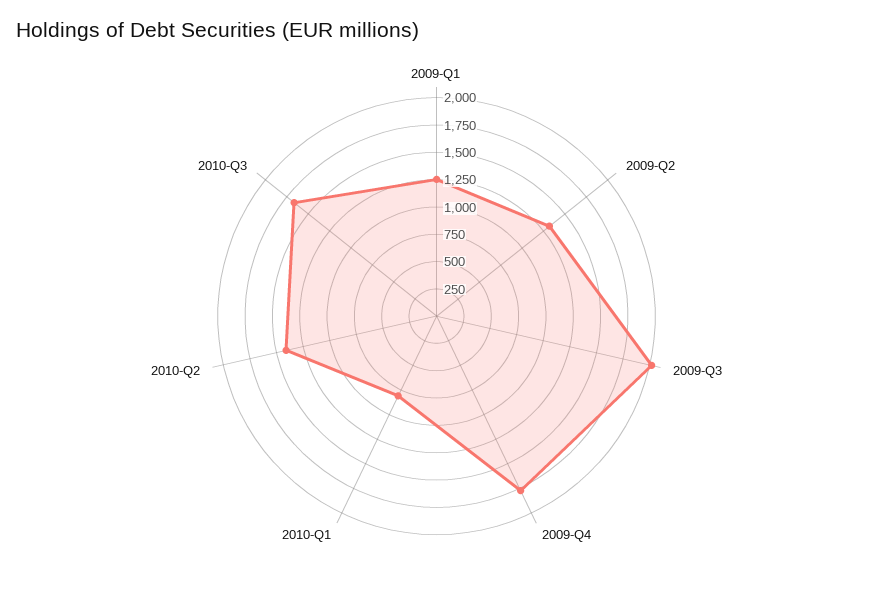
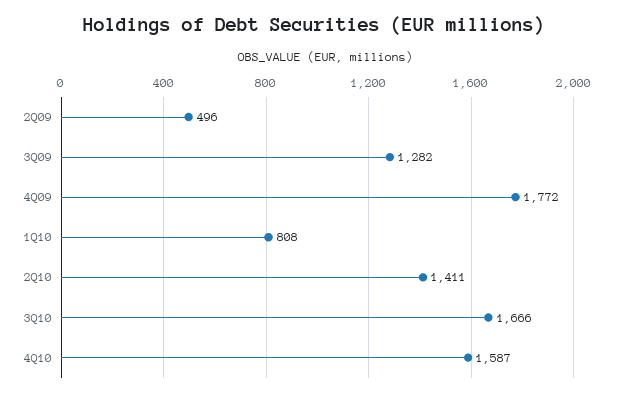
2009-Q1: 1250 -> none
2009-Q2: 1250 -> 496
2009-Q3: 2000 -> 1282
4Q10: none -> 1587

